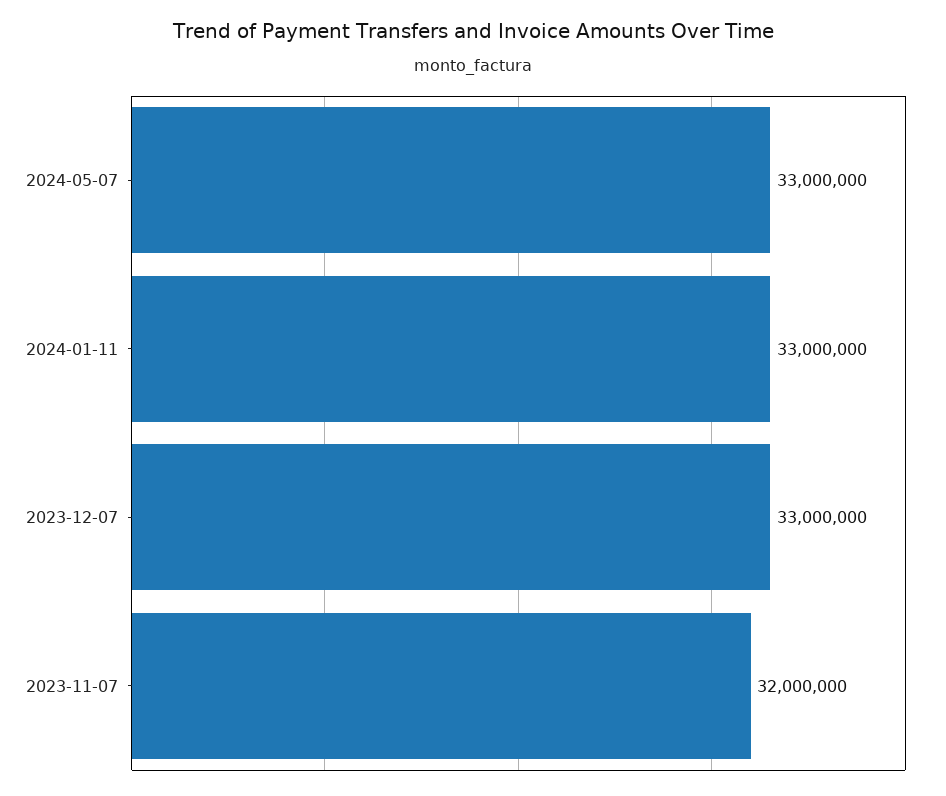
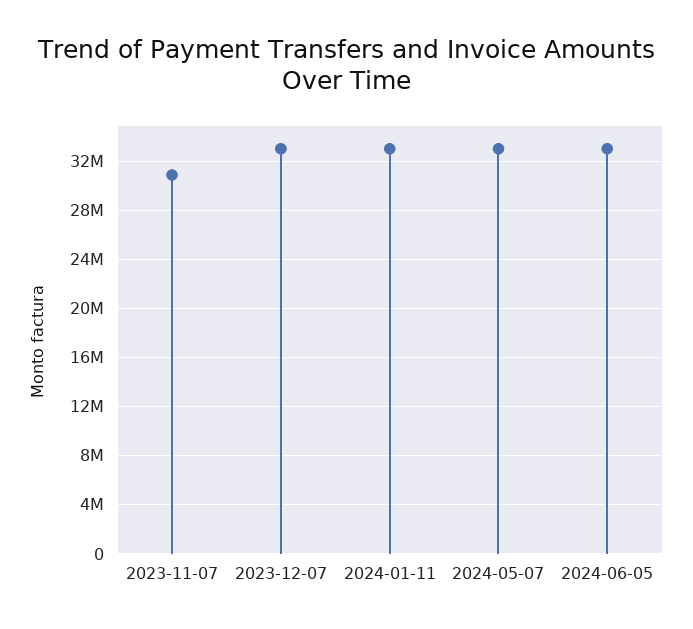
2023-11-07: 32000000 -> 31000000
2024-06-05: none -> 33000000

